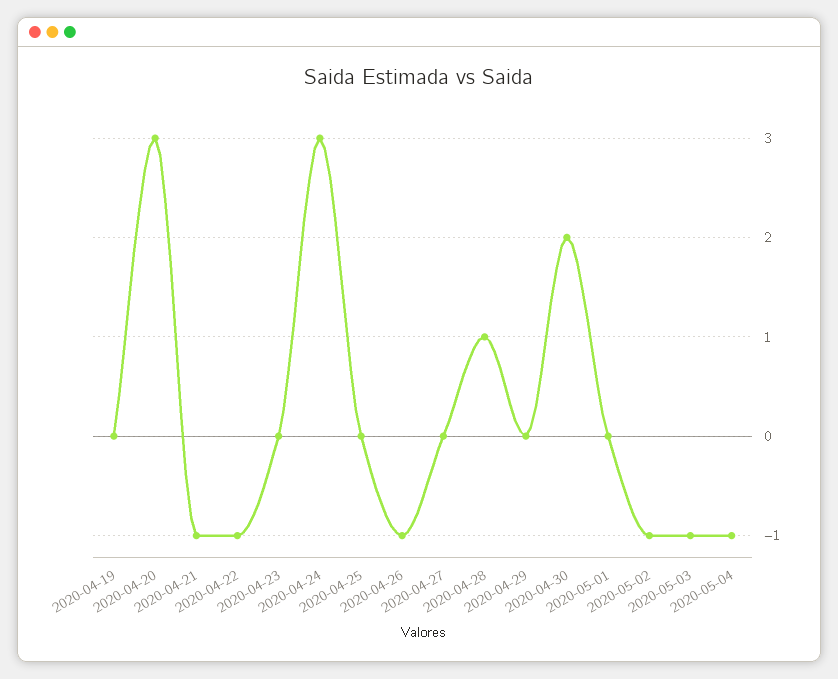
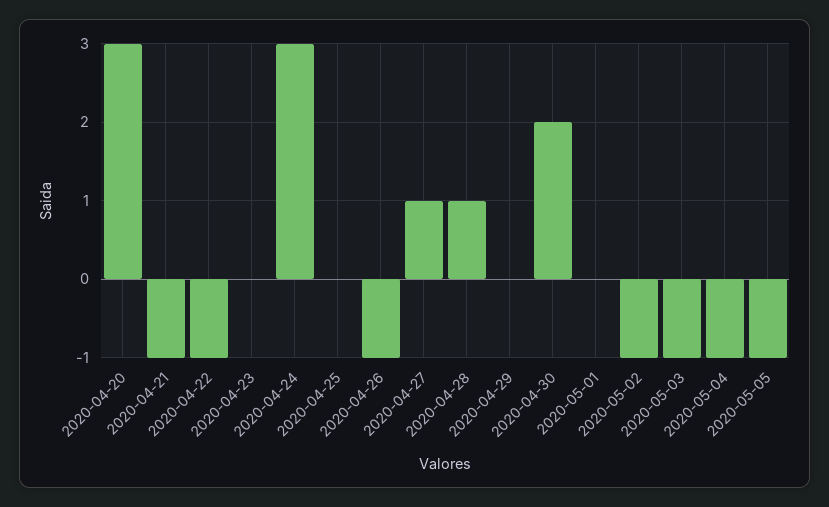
2020-04-19: 0 -> none
2020-04-27: 0 -> 1
2020-05-05: none -> -1

